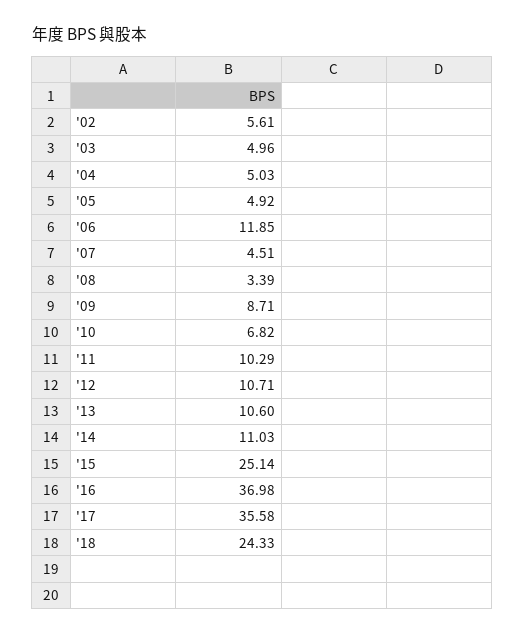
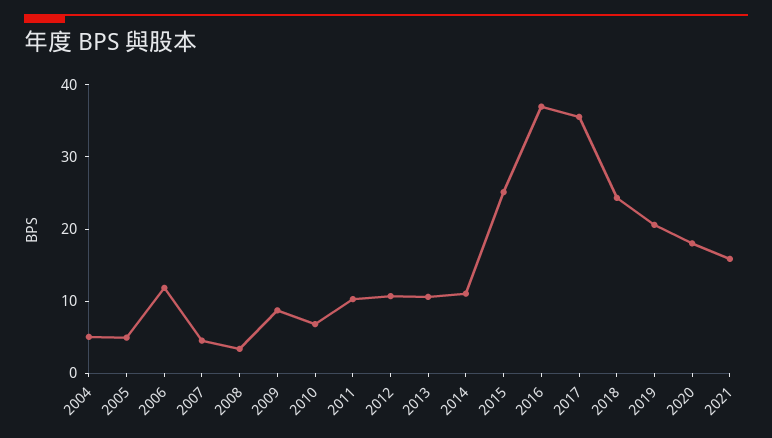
'02: 5.61 -> none
'03: 4.96 -> none
2019: none -> 20
2020: none -> 18
2021: none -> 16

